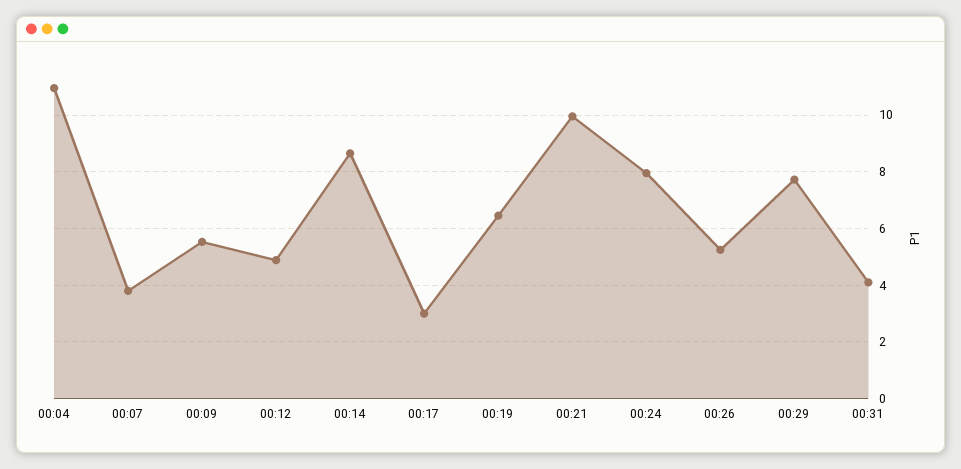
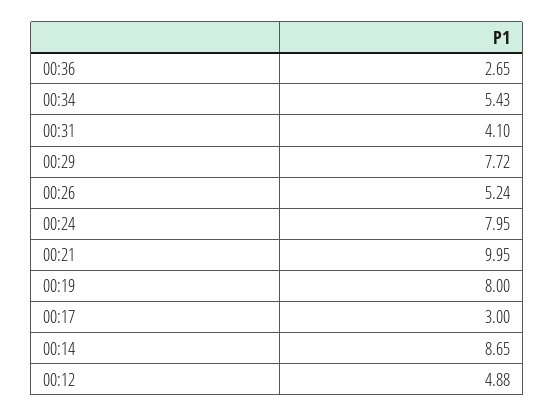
00:04: 11 -> none
00:07: 3.75 -> none
00:09: 5.5 -> none
00:19: 6.5 -> 8
00:36: none -> 2.65
00:34: none -> 5.43

